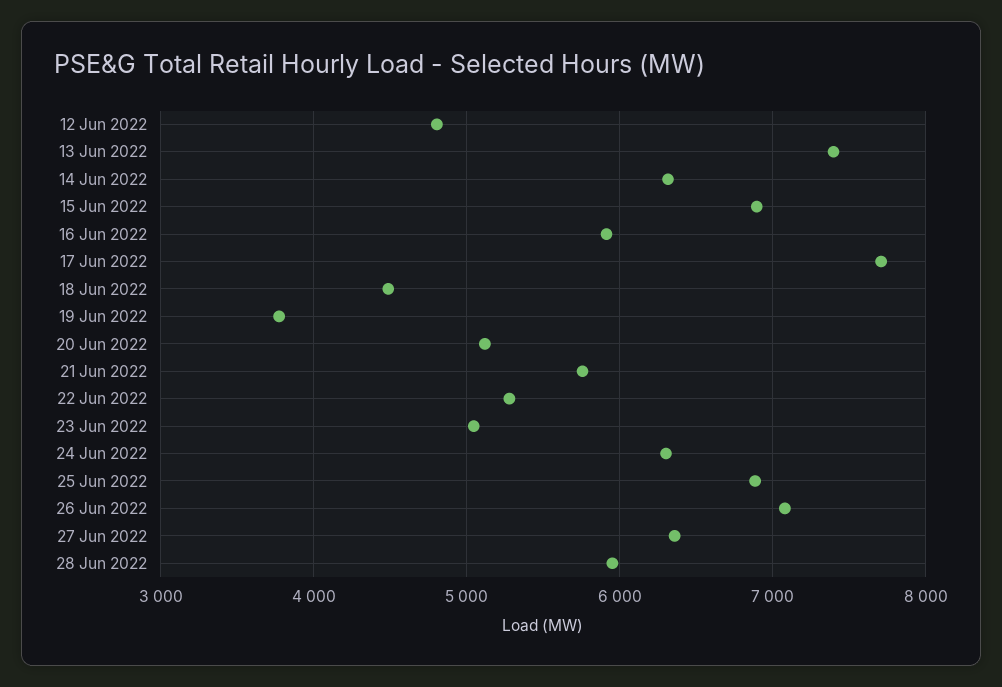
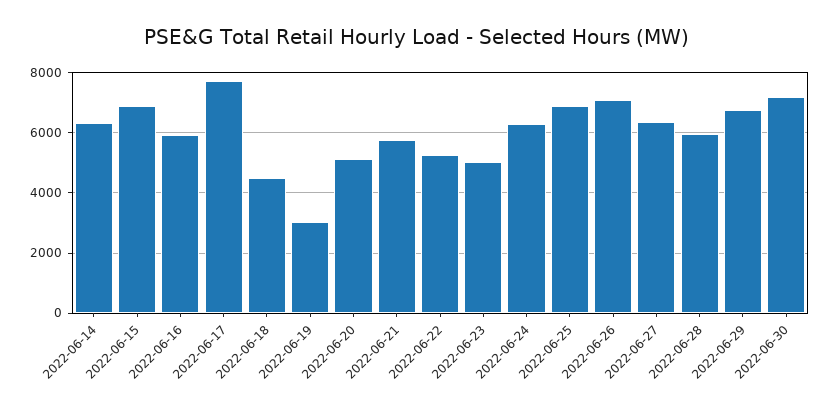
12 Jun 2022: 4800 -> none
13 Jun 2022: 7400 -> none
19 Jun 2022: 3800 -> 3000
2022-06-29: none -> 6800
2022-06-30: none -> 7200

